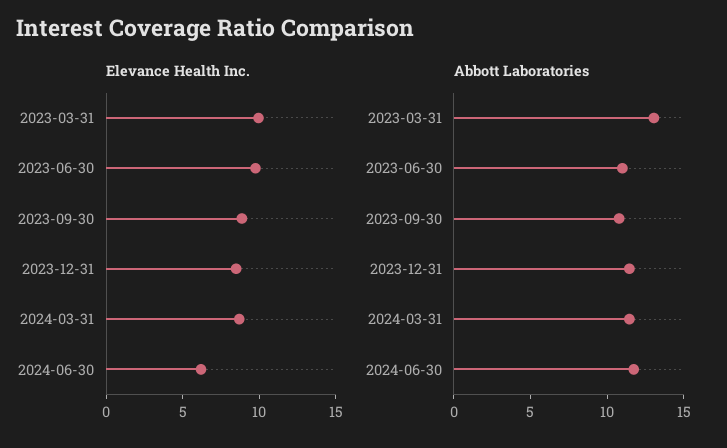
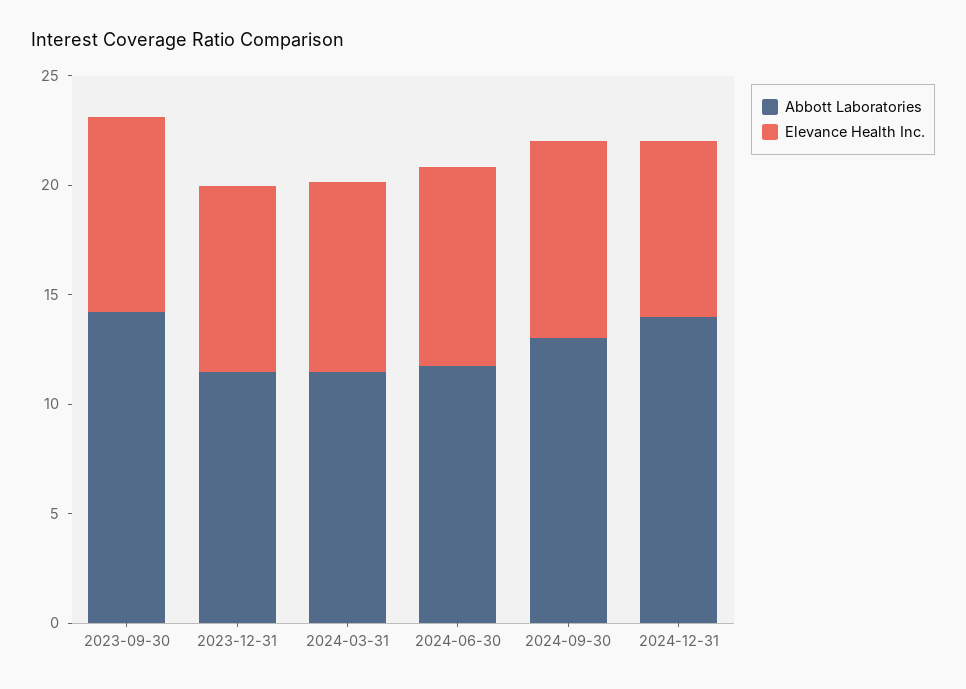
Elevance Health Inc., 2023-03-31: 10 -> none
Elevance Health Inc., 2023-06-30: 10 -> none
Elevance Health Inc., 2024-06-30: 6 -> 9
Abbott Laboratories, 2023-03-31: 13 -> none
Abbott Laboratories, 2023-06-30: 11 -> none
Abbott Laboratories, 2023-09-30: 11 -> 14
Abbott Laboratories, 2024-09-30: none -> 13
Elevance Health Inc., 2024-09-30: none -> 9
Abbott Laboratories, 2024-12-31: none -> 14
Elevance Health Inc., 2024-12-31: none -> 8

